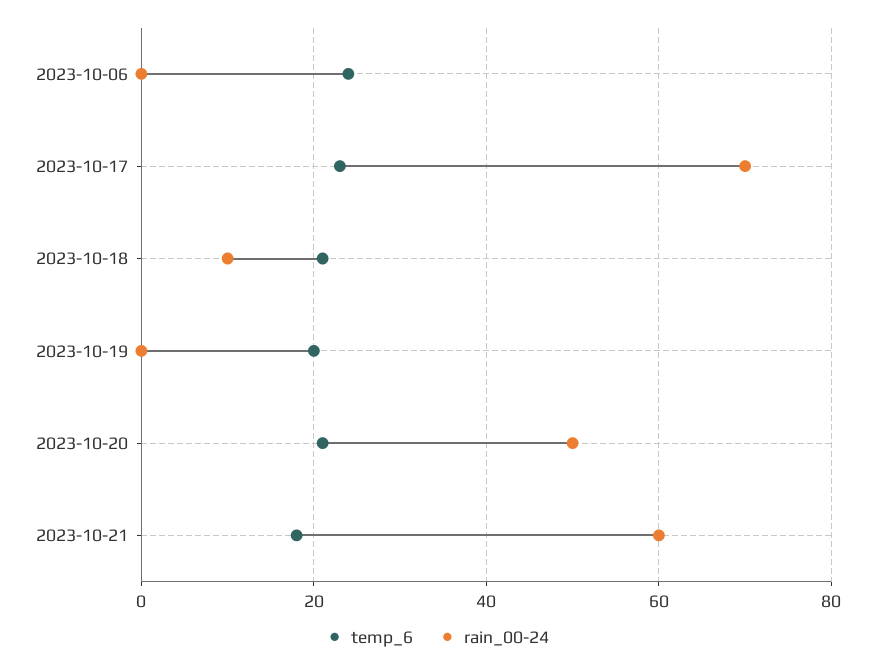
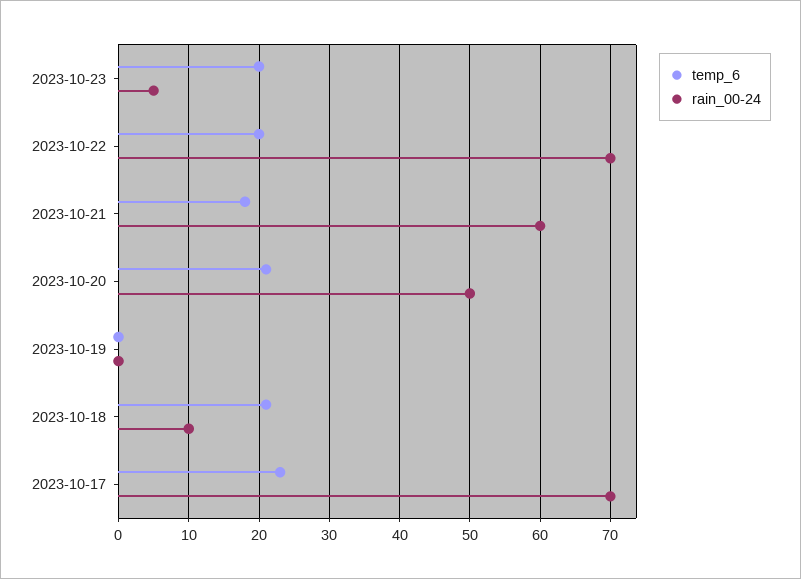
temp_6, 2023-10-06: 25 -> none
rain_00-24, 2023-10-06: 0 -> none
temp_6, 2023-10-19: 20 -> 0
temp_6, 2023-10-23: none -> 20
rain_00-24, 2023-10-23: none -> 5
temp_6, 2023-10-22: none -> 20
rain_00-24, 2023-10-22: none -> 70

